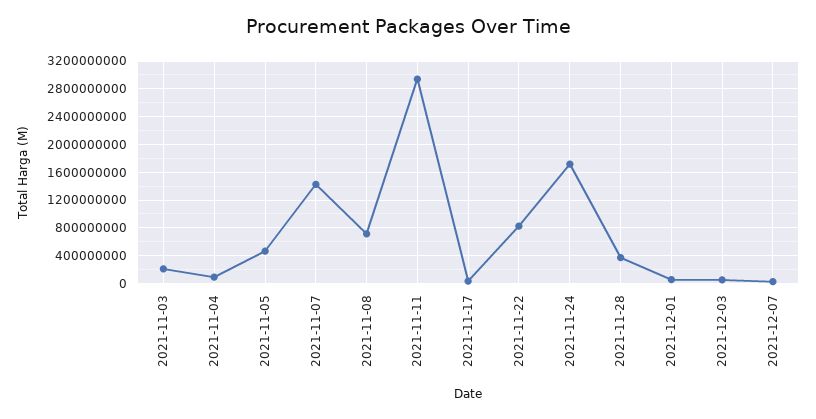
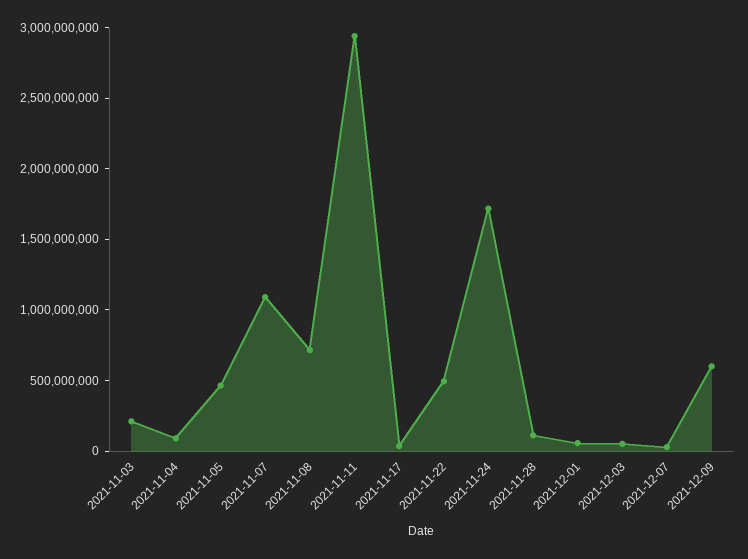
2021-11-07: 1400000000 -> 1100000000
2021-11-22: 800000000 -> 500000000
2021-11-28: 400000000 -> 100000000
2021-12-09: none -> 600000000

